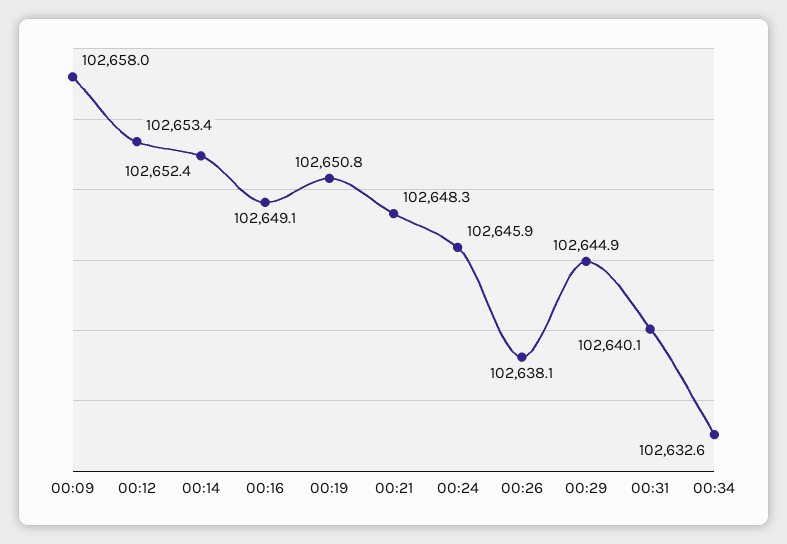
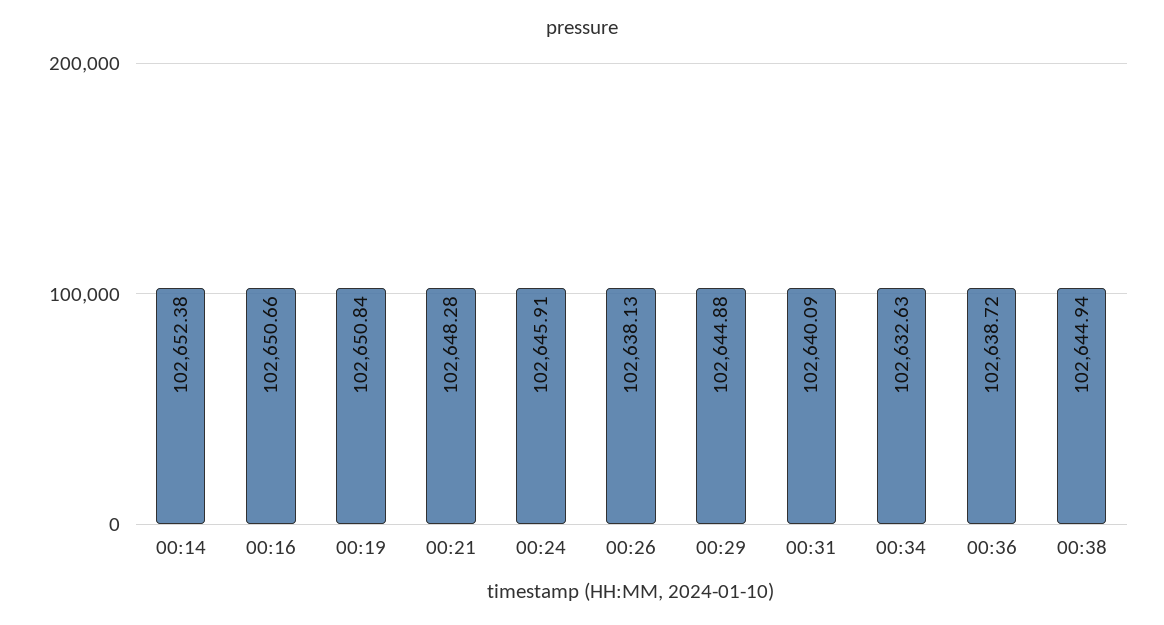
00:09: 102658 -> none
00:12: 102653.4 -> none
00:16: 102649.1 -> 102650.66
00:36: none -> 102638.72
00:38: none -> 102644.94

